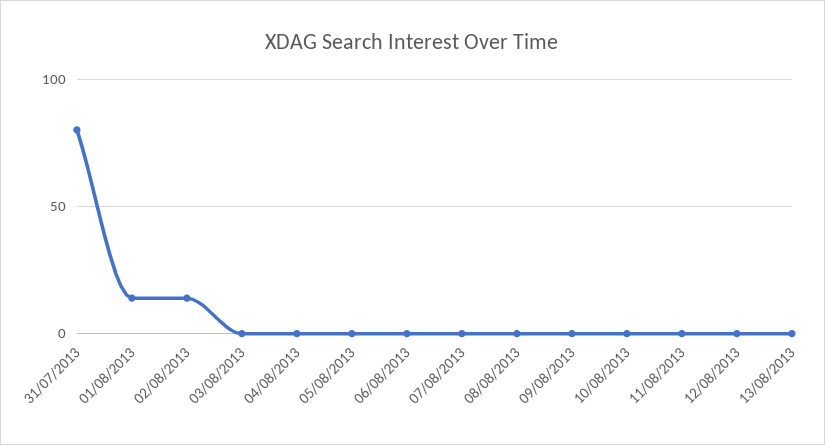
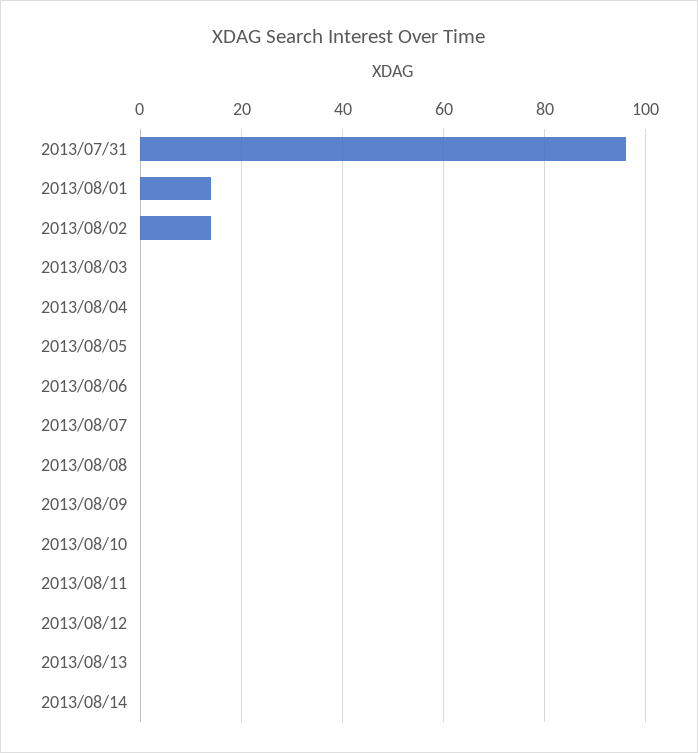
31/07/2013: 80 -> 95
2013/08/14: none -> 0

